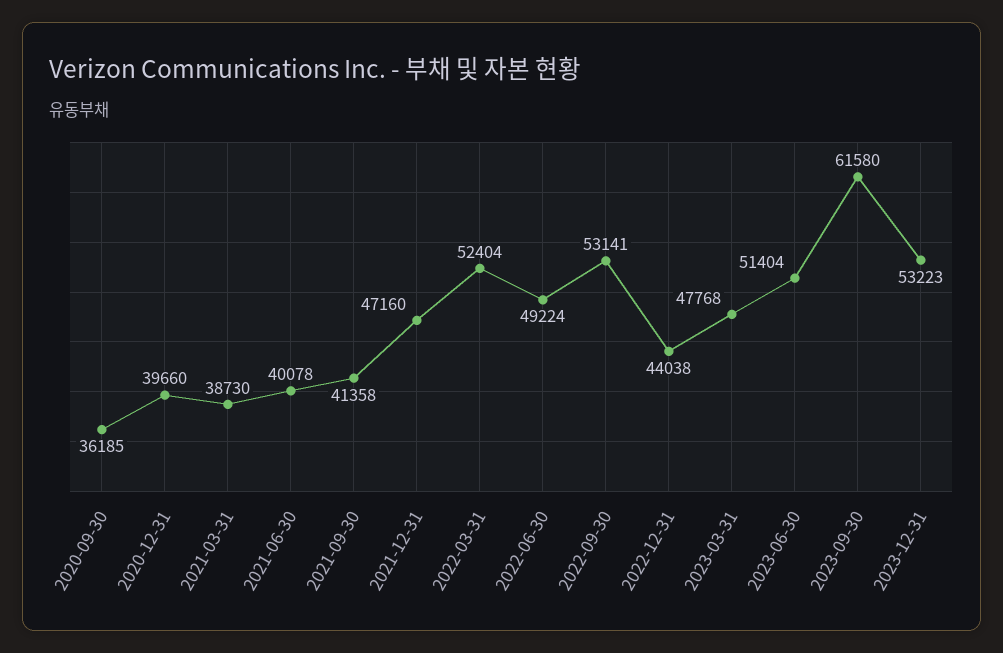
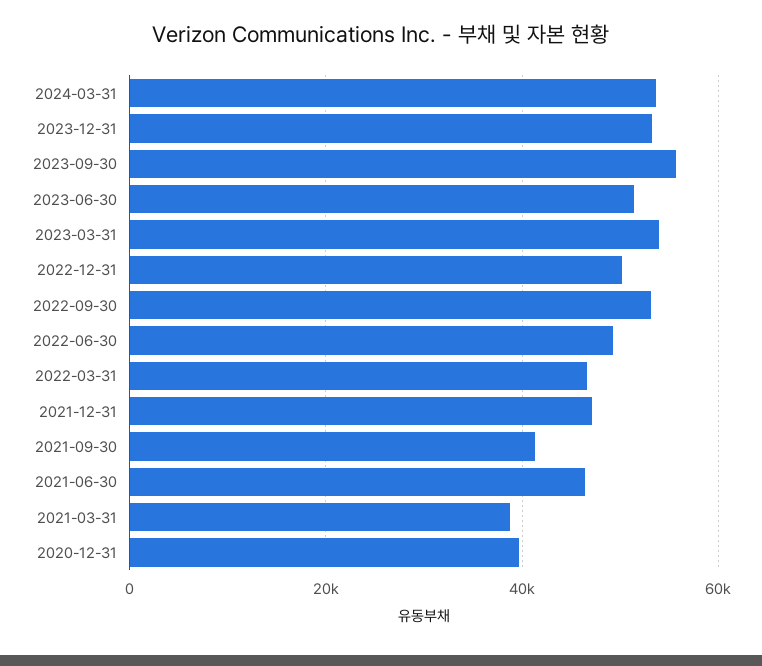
2020-09-30: 36185 -> none
2021-06-30: 40078 -> 46000
2022-03-31: 52404 -> 46000
2022-12-31: 44038 -> 50000
2023-03-31: 47768 -> 54000
2023-09-30: 61580 -> 56000
2024-03-31: none -> 54000

